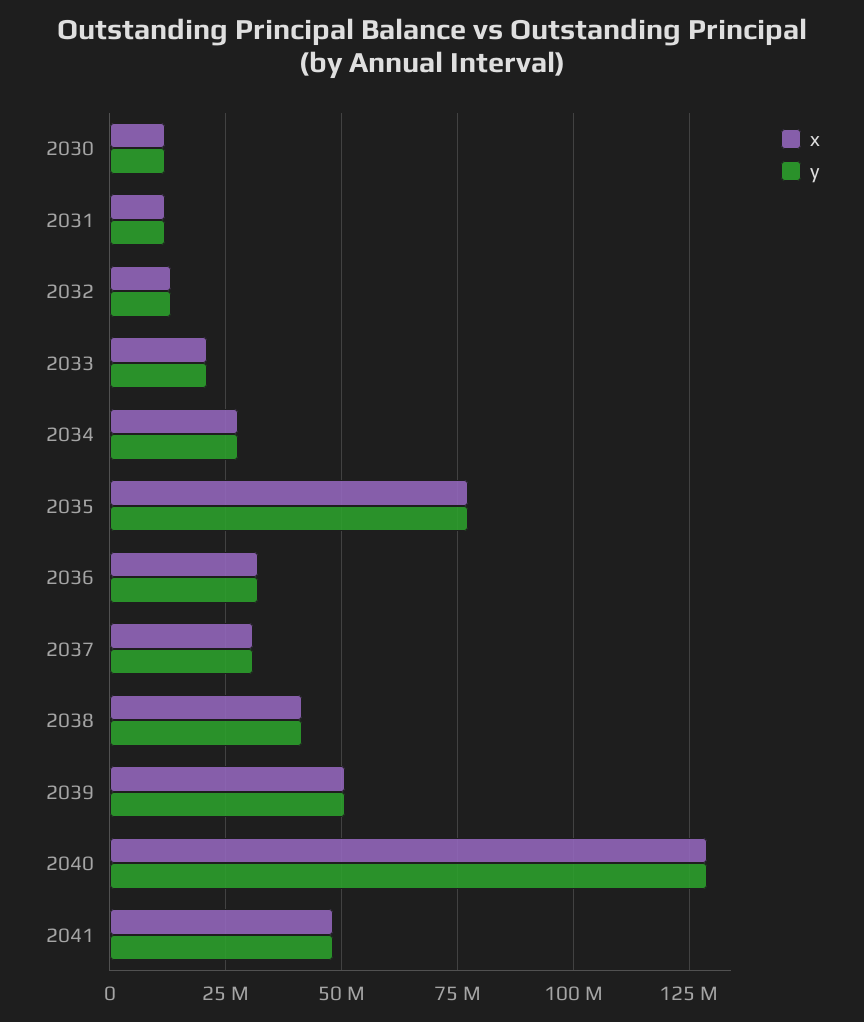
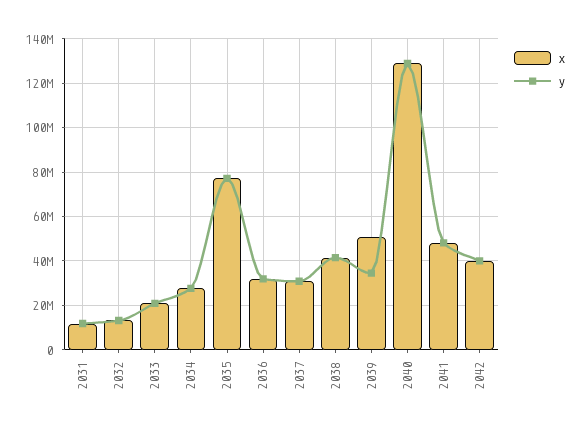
x, 2030: 12500000 -> none
y, 2030: 12500000 -> none
y, 2039: 50000000 -> 35000000
x, 2042: none -> 40000000
y, 2042: none -> 40000000

